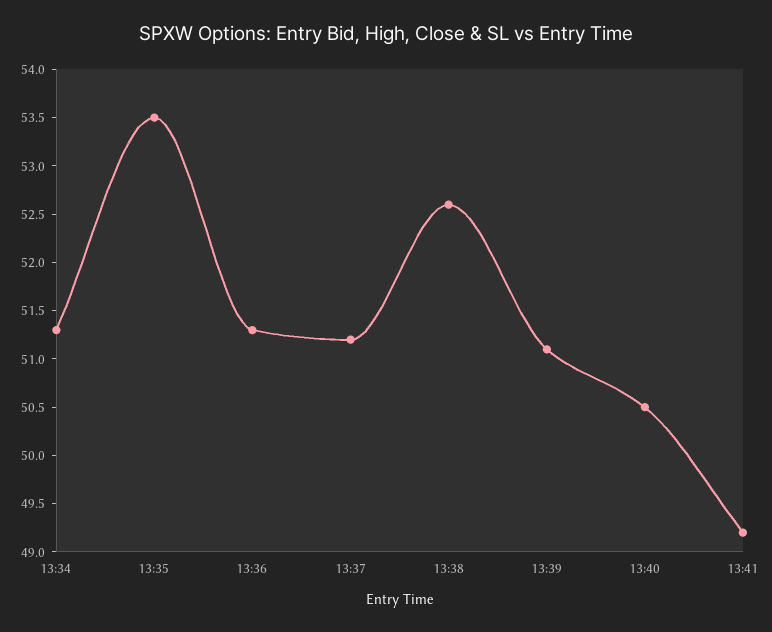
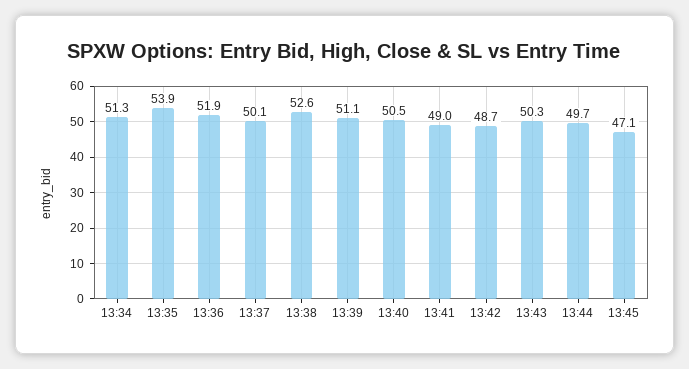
13:35: 53.5 -> 53.9
13:36: 51.3 -> 51.9
13:37: 51.2 -> 50.1
13:41: 49.2 -> 49
13:42: none -> 48.7
13:43: none -> 50.3
13:44: none -> 49.7
13:45: none -> 47.1

